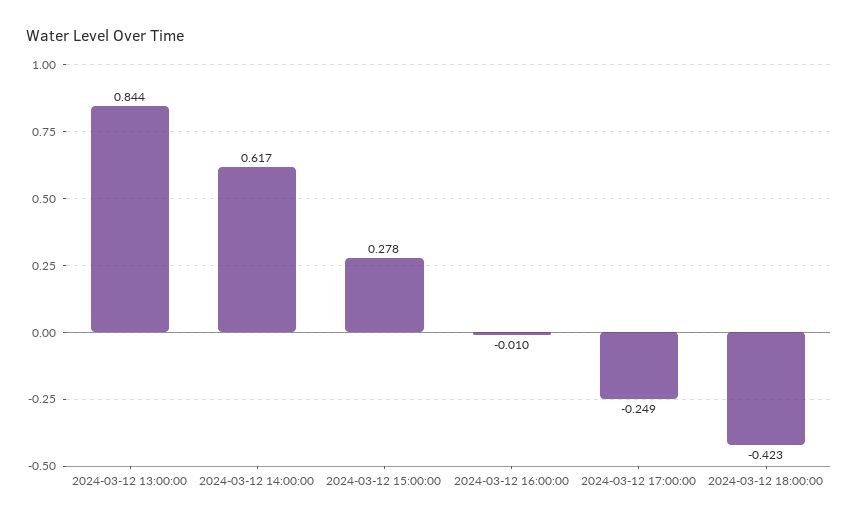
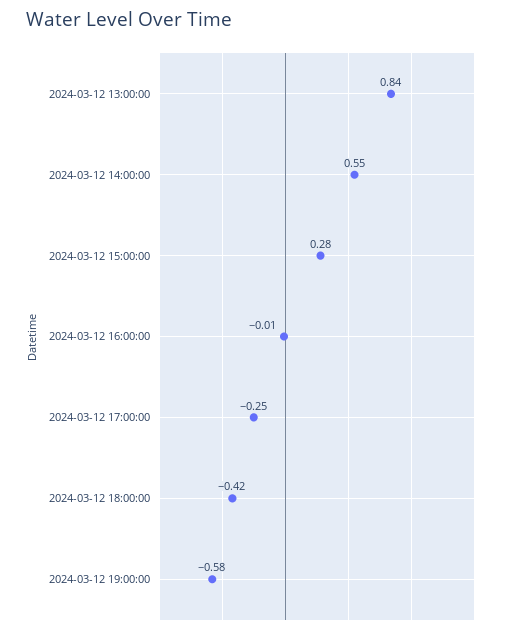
2024-03-12 14:00:00: 0.617 -> 0.55
2024-03-12 19:00:00: none -> -0.58

